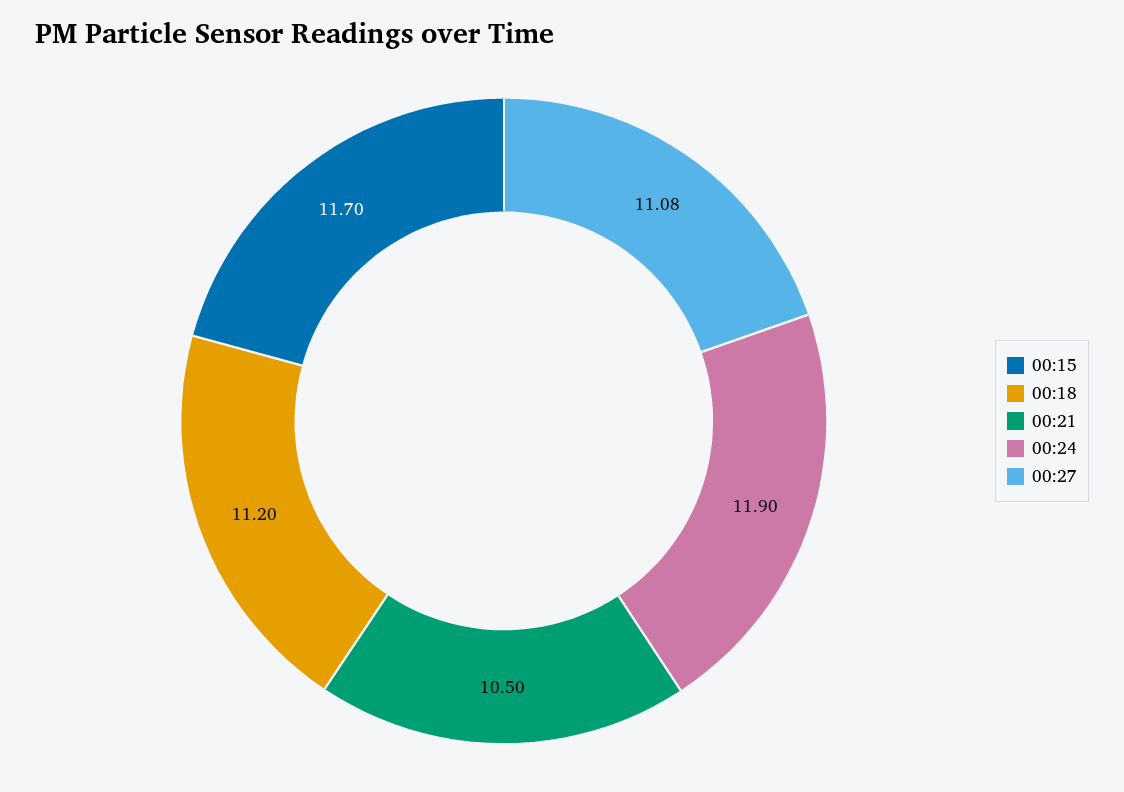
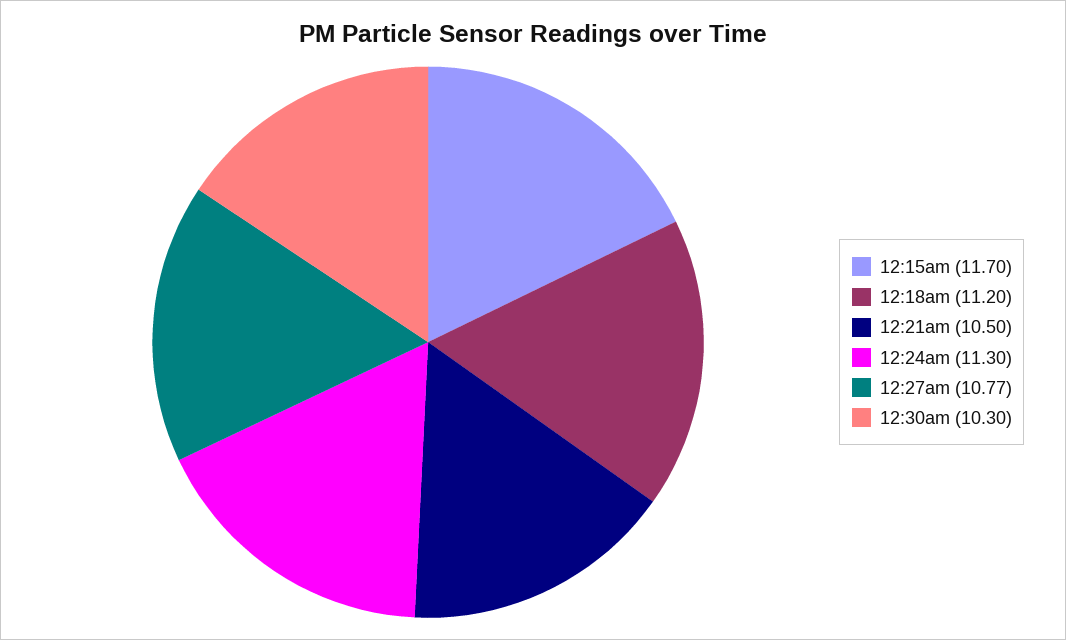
00:24: 11.9 -> 11.3
00:27: 11.08 -> 10.77
12:30am: none -> 10.3

